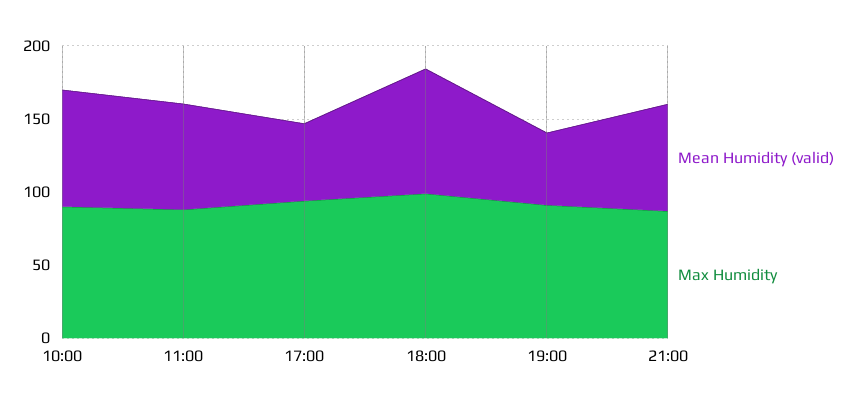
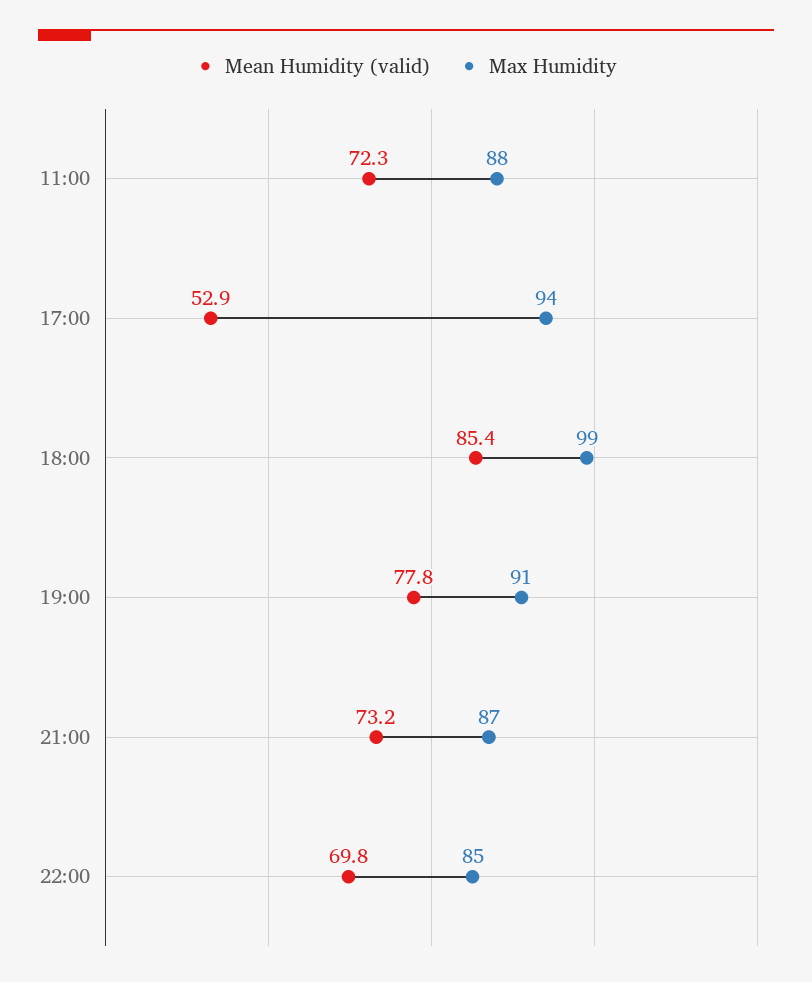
Mean Humidity (valid), 10:00: 80 -> none
Max Humidity, 10:00: 90 -> none
Mean Humidity (valid), 19:00: 50 -> 77.8
Mean Humidity (valid), 22:00: none -> 69.8
Max Humidity, 22:00: none -> 85

